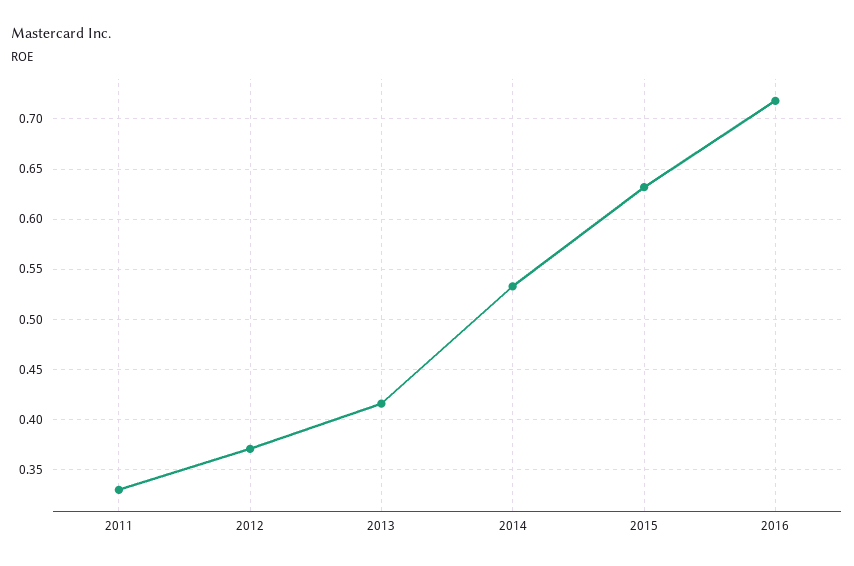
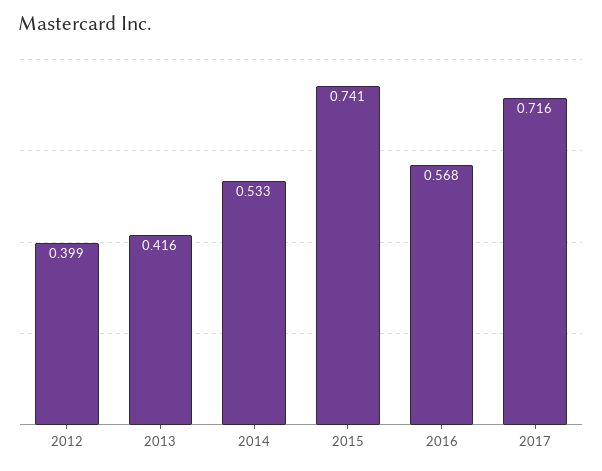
2011: 0.33 -> none
2012: 0.37 -> 0.399
2015: 0.63 -> 0.741
2016: 0.72 -> 0.568
2017: none -> 0.716

